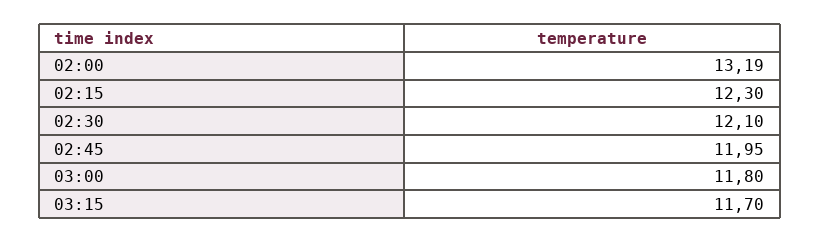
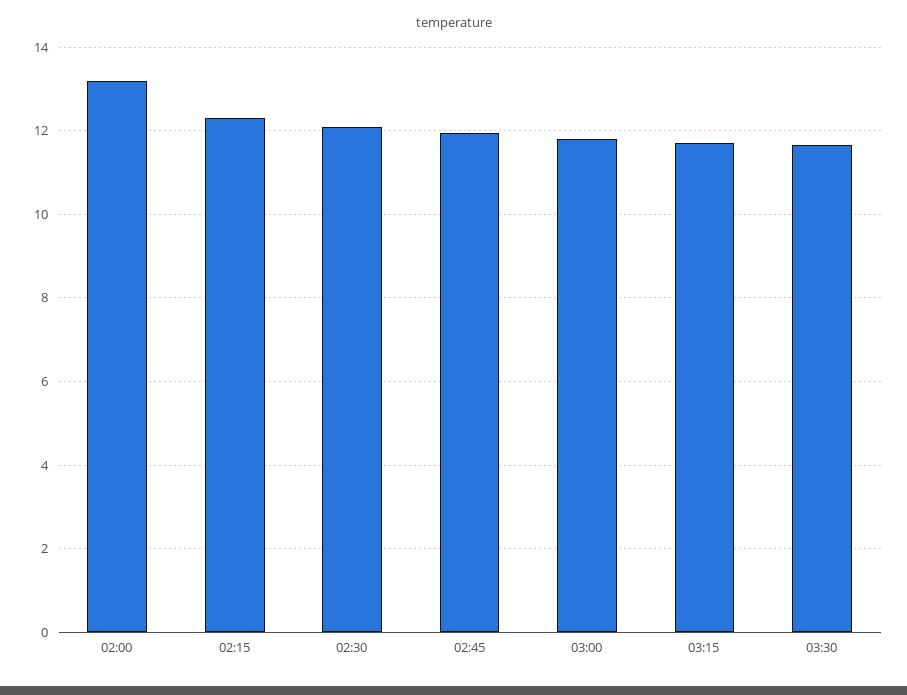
03:30: none -> 11.6

